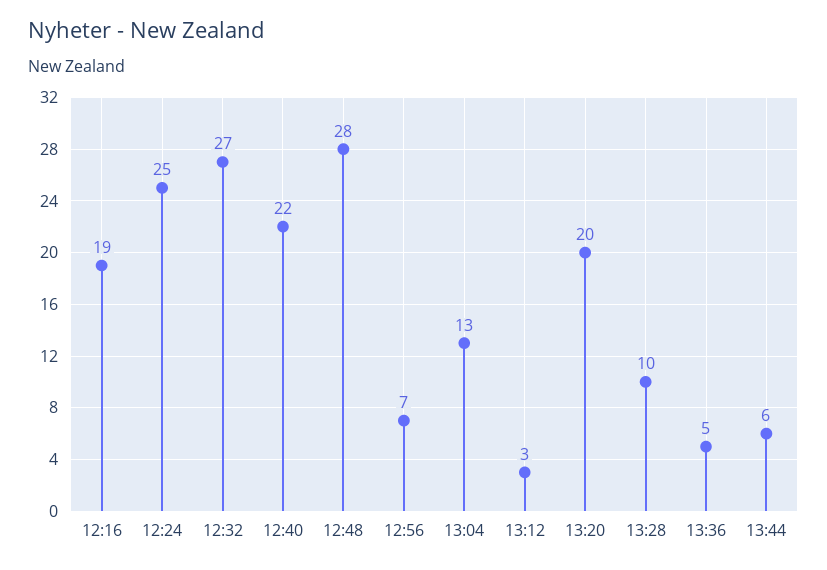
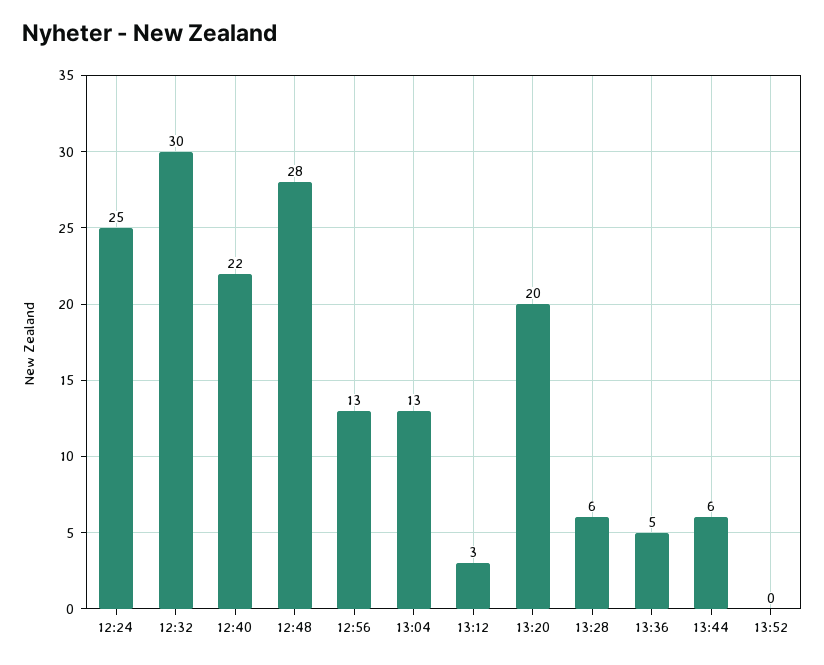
12:16: 19 -> none
12:32: 27 -> 30
12:56: 7 -> 13
13:28: 10 -> 6
13:52: none -> 0

